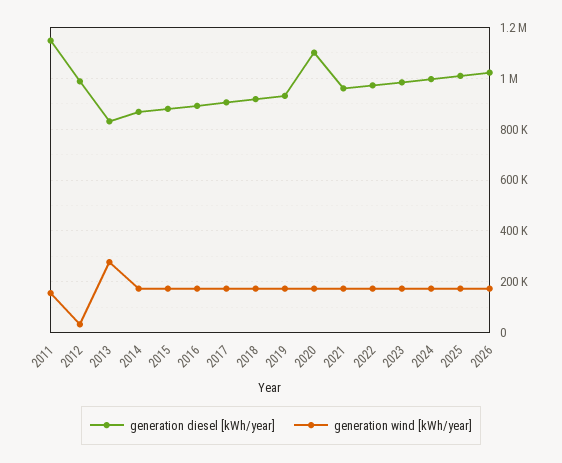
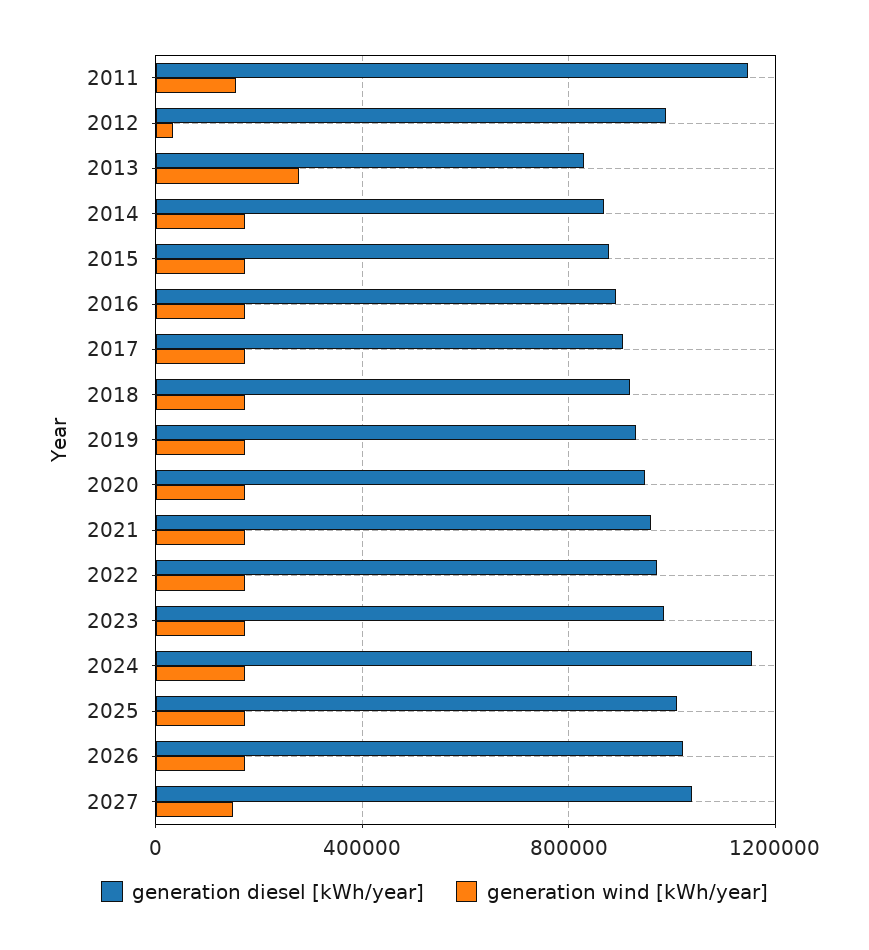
generation diesel [kWh/year], 2020: 1100000 -> 950000
generation diesel [kWh/year], 2024: 1000000 -> 1150000
generation diesel [kWh/year], 2027: none -> 1050000
generation wind [kWh/year], 2027: none -> 150000

